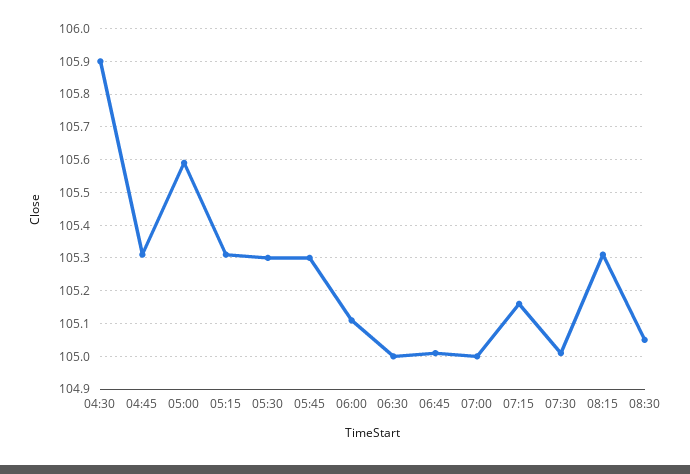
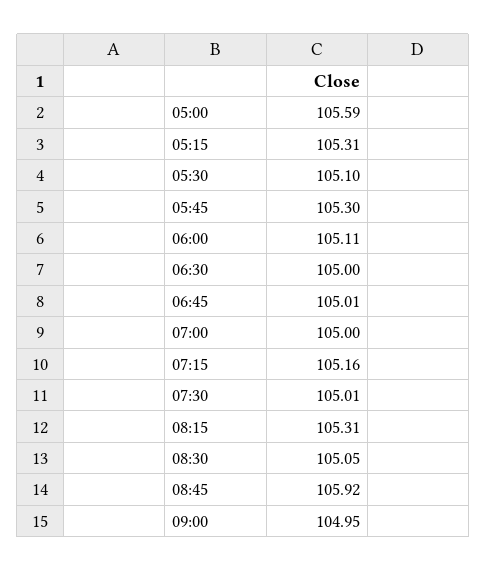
04:30: 105.9 -> none
04:45: 105.3 -> none
05:30: 105.3 -> 105.1
08:45: none -> 105.92
09:00: none -> 104.95

